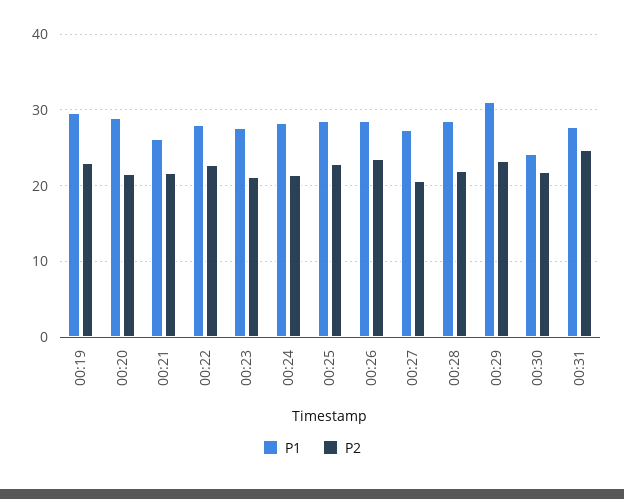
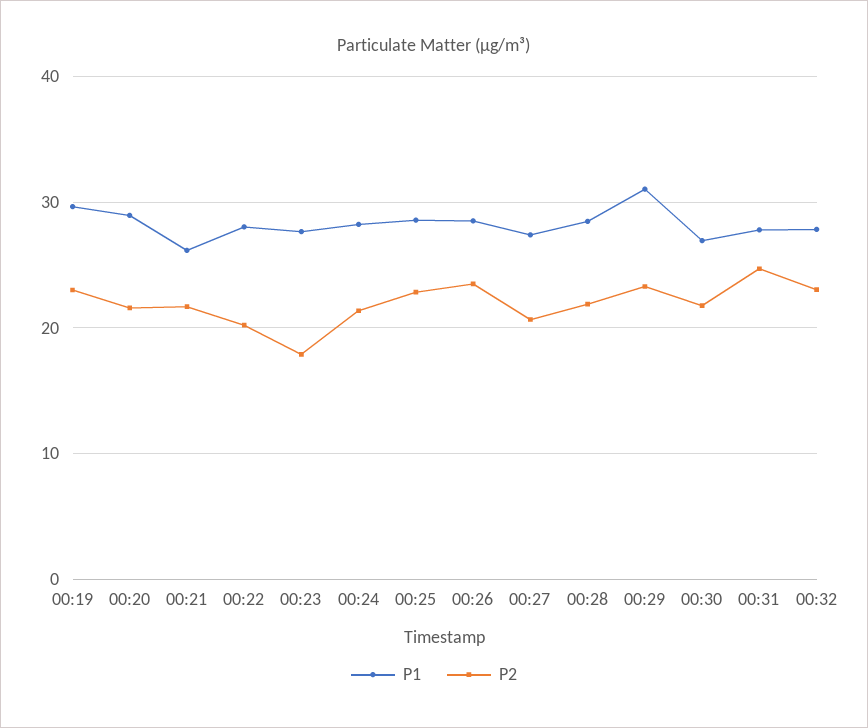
P2, 00:22: 23 -> 20
P2, 00:23: 21 -> 18
P1, 00:30: 24 -> 27
P1, 00:32: none -> 28
P2, 00:32: none -> 23

